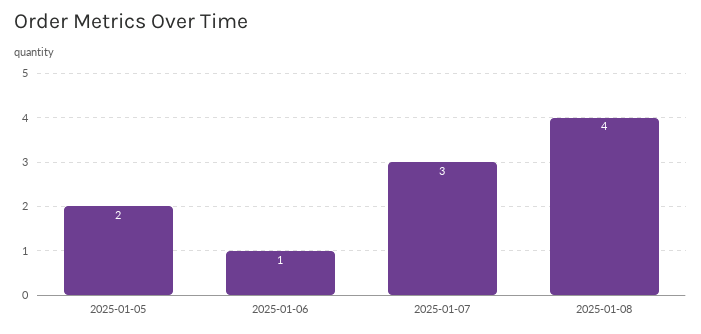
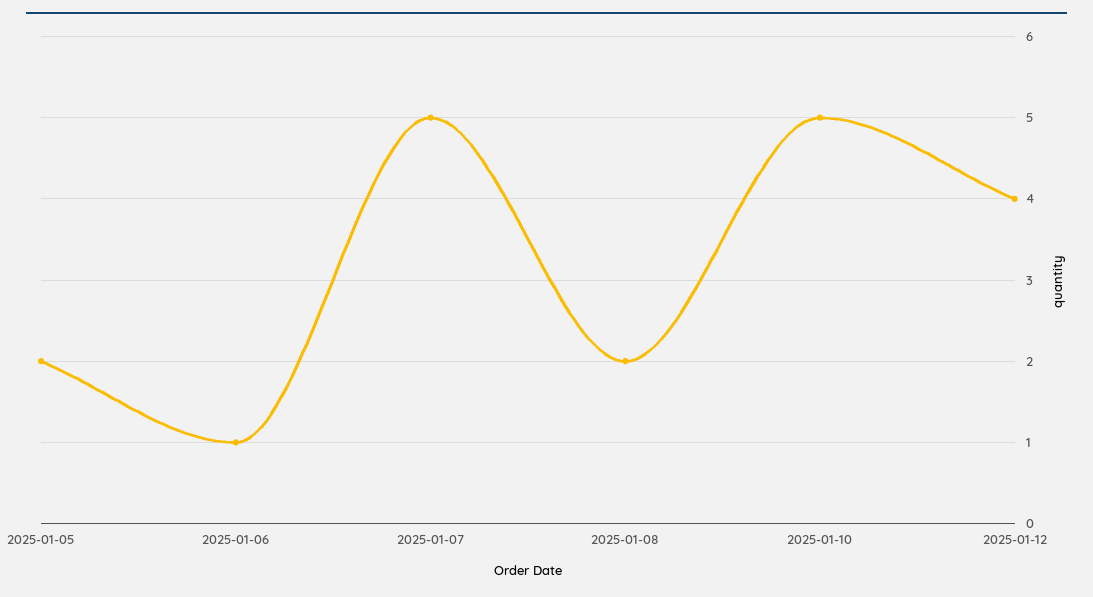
2025-01-07: 3 -> 5
2025-01-08: 4 -> 2
2025-01-10: none -> 5
2025-01-12: none -> 4

